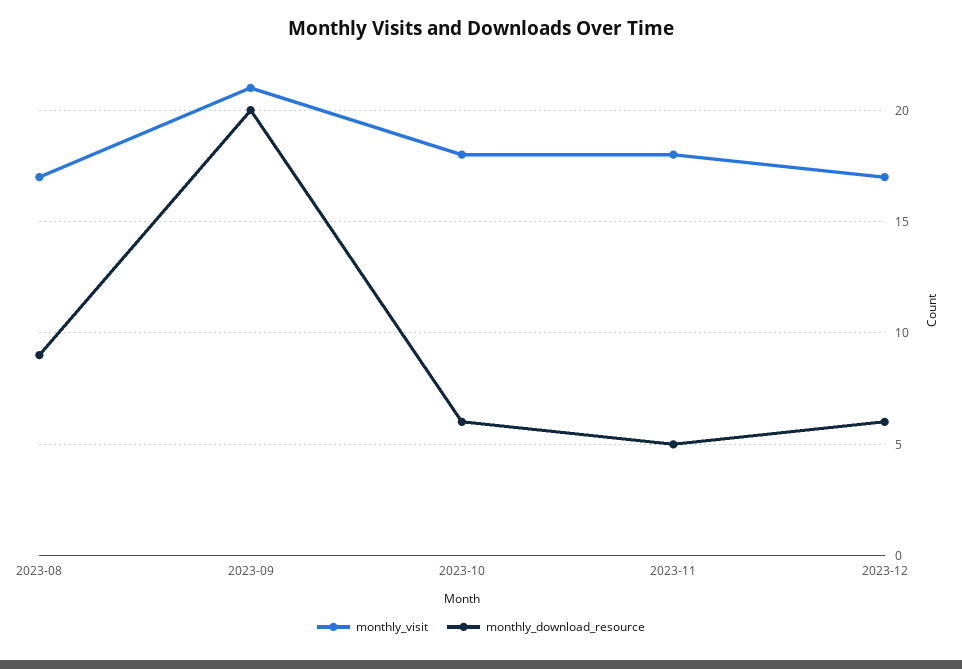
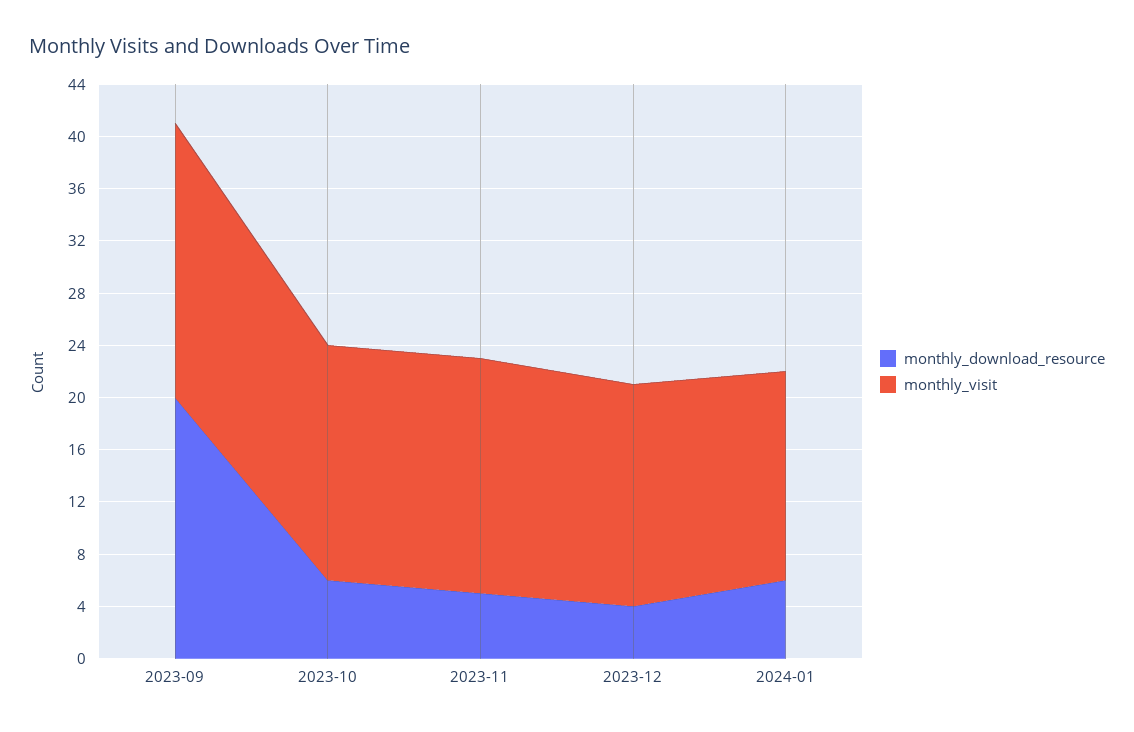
monthly_visit, 2023-08: 17 -> none
monthly_download_resource, 2023-08: 9 -> none
monthly_download_resource, 2023-12: 6 -> 4
monthly_download_resource, 2024-01: none -> 6
monthly_visit, 2024-01: none -> 16

